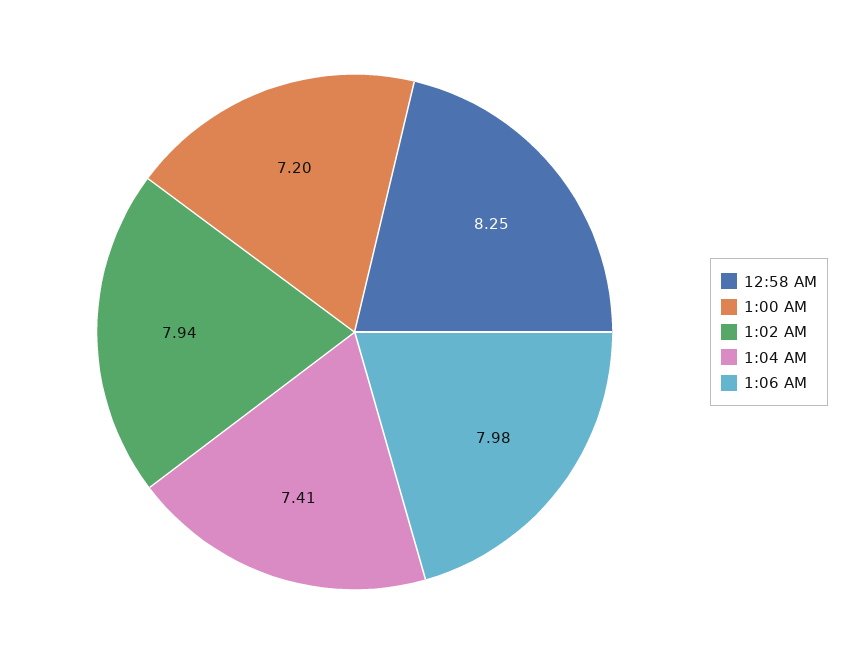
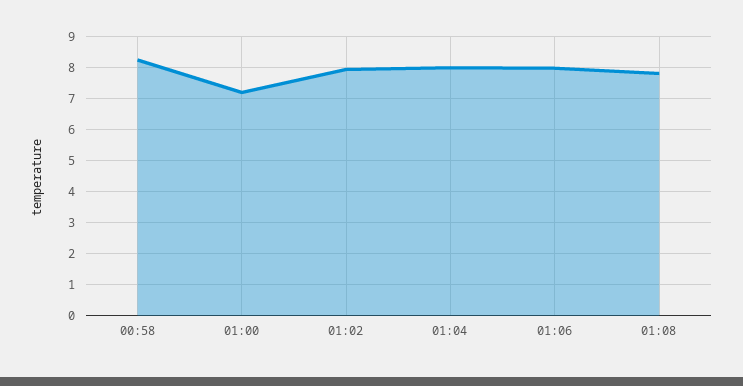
1:04 AM: 7.41 -> 8
01:08: none -> 7.8

